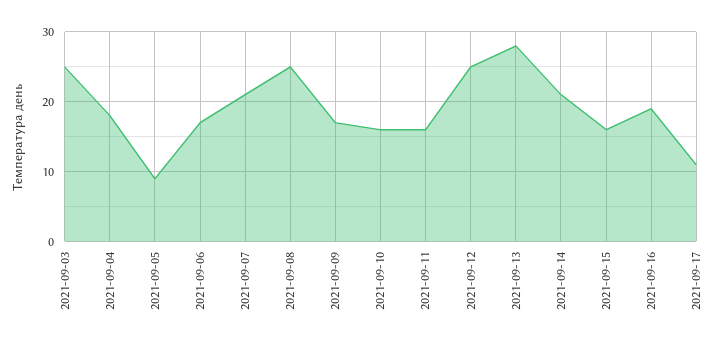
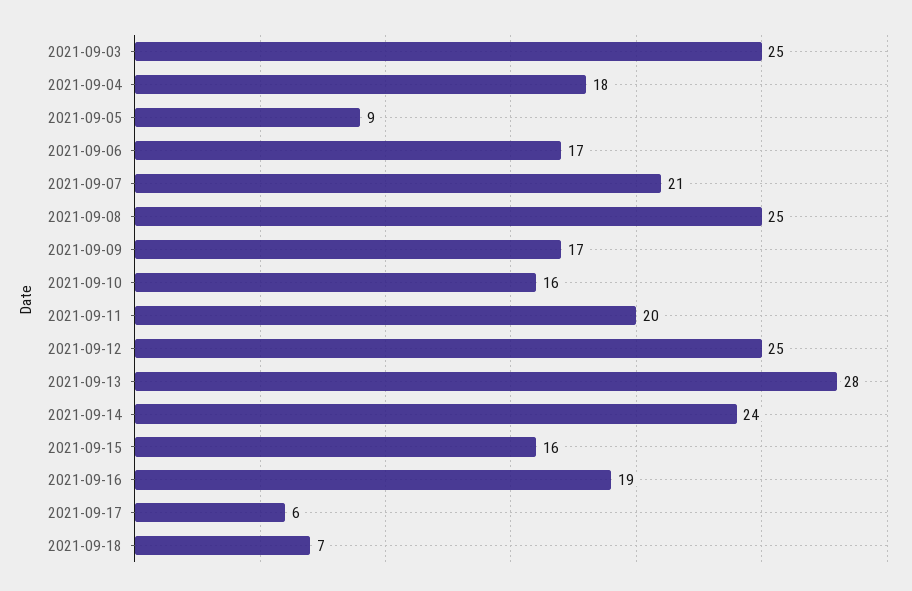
2021-09-11: 16 -> 20
2021-09-14: 21 -> 24
2021-09-17: 11 -> 6
2021-09-18: none -> 7

